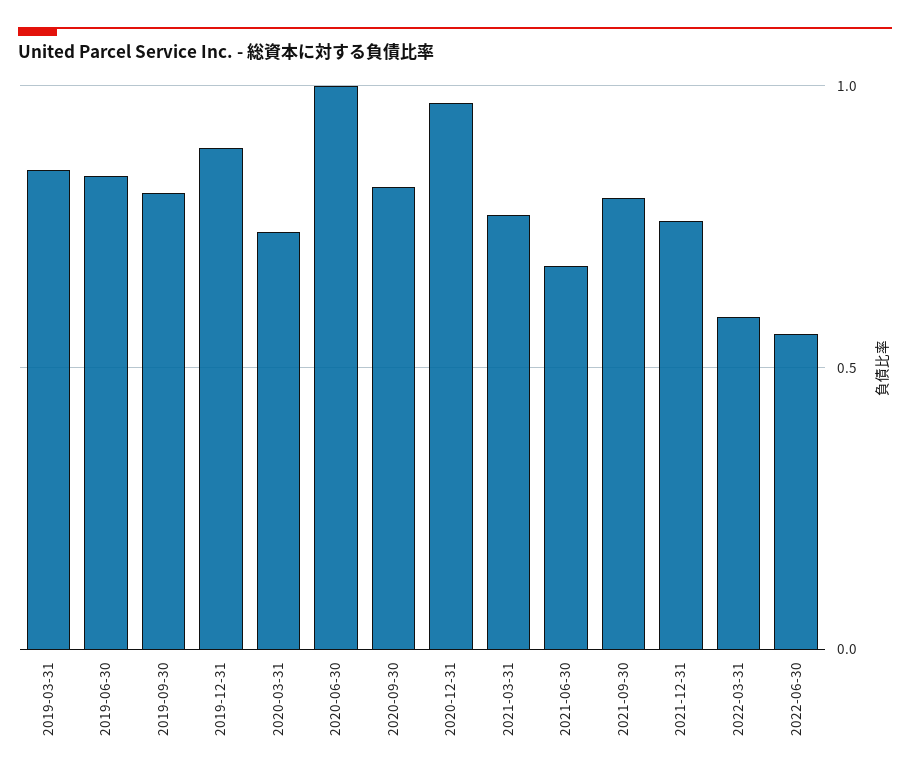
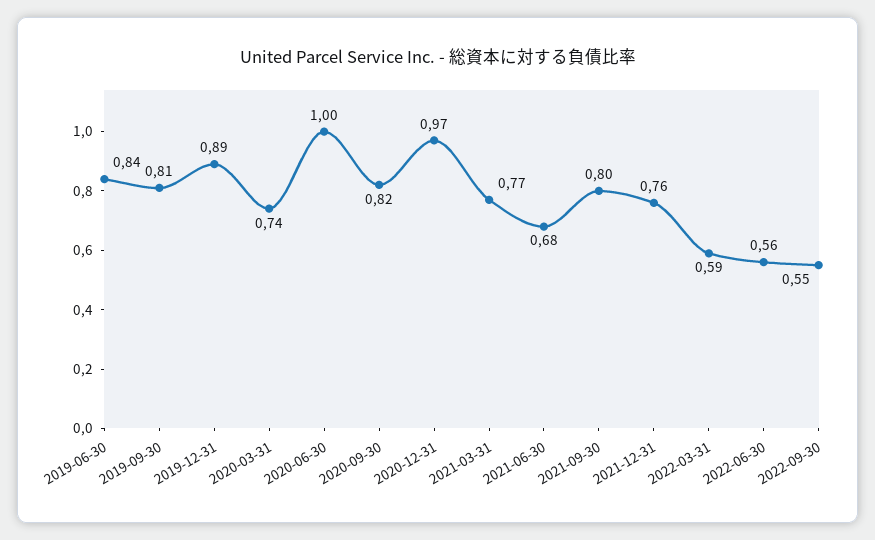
2019-03-31: 0.85 -> none
2022-09-30: none -> 0.55

